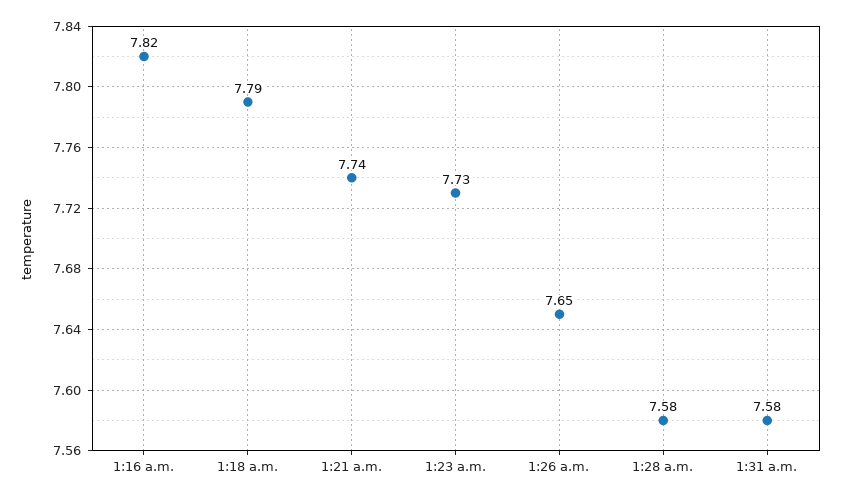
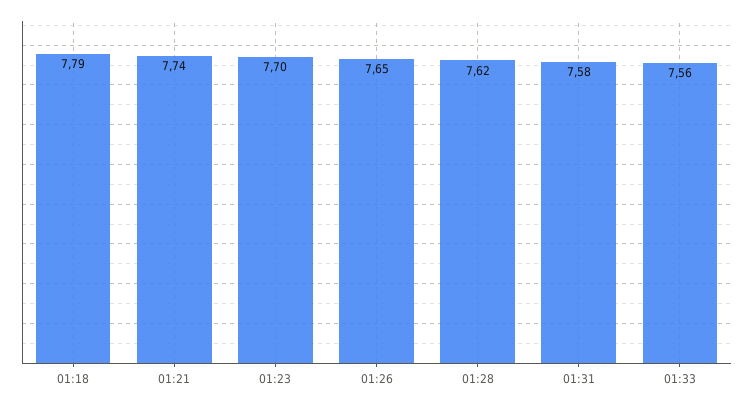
1:16 a.m.: 7.82 -> none
1:23 a.m.: 7.73 -> 7.7
1:28 a.m.: 7.58 -> 7.62
01:33: none -> 7.56

